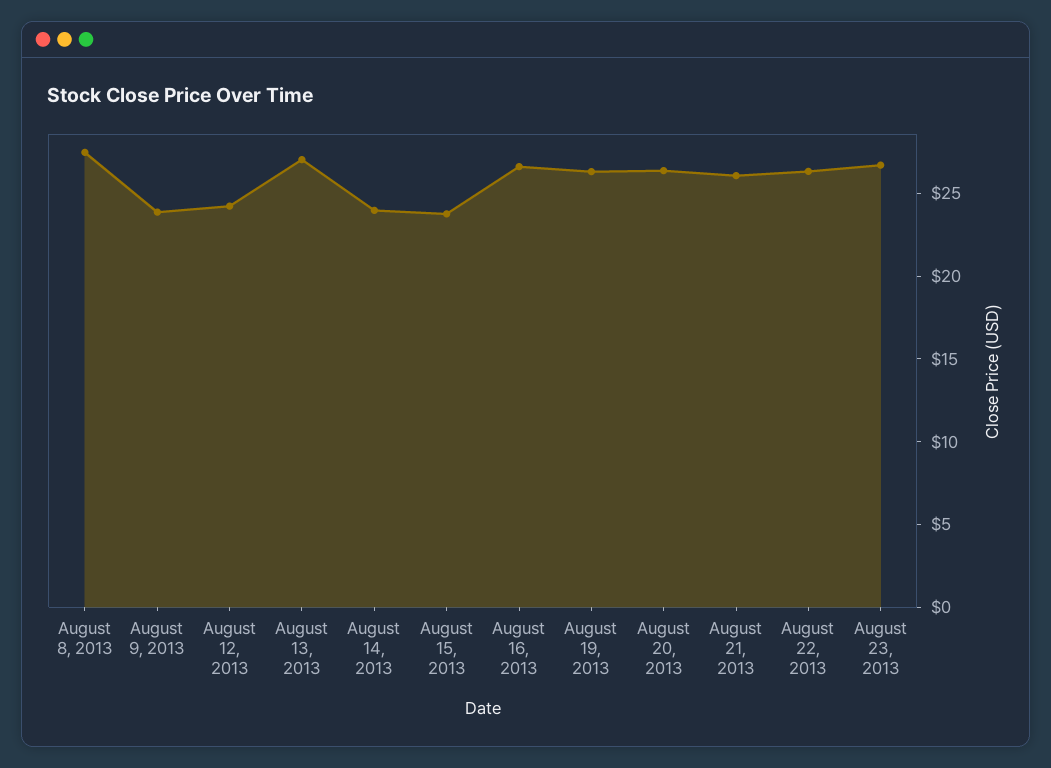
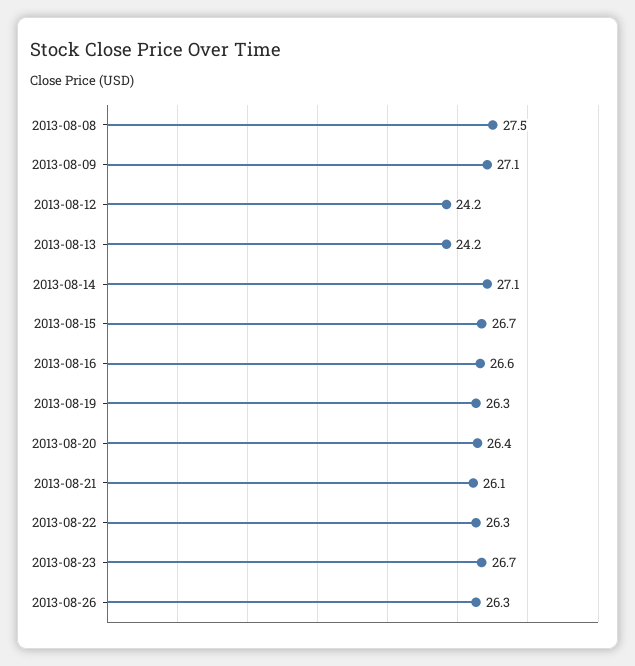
August 9, 2013: 24 -> 27.1
August 13, 2013: 27 -> 24.2
August 14, 2013: 24 -> 27.1
August 15, 2013: 24 -> 26.7
2013-08-26: none -> 26.3

